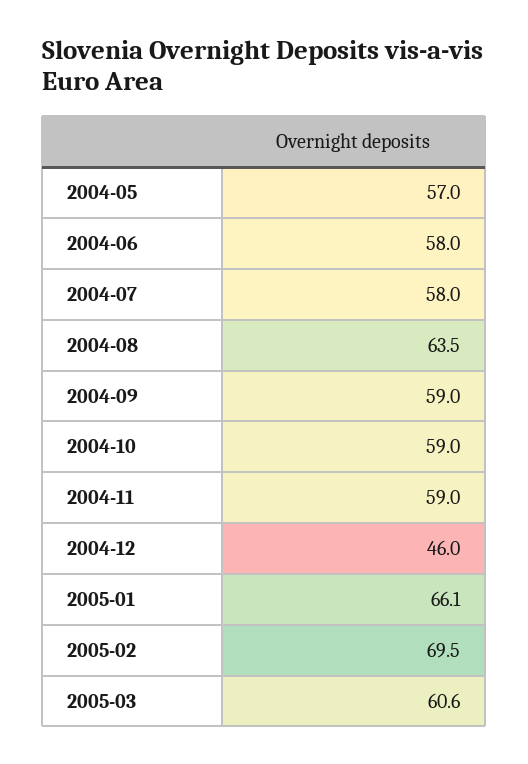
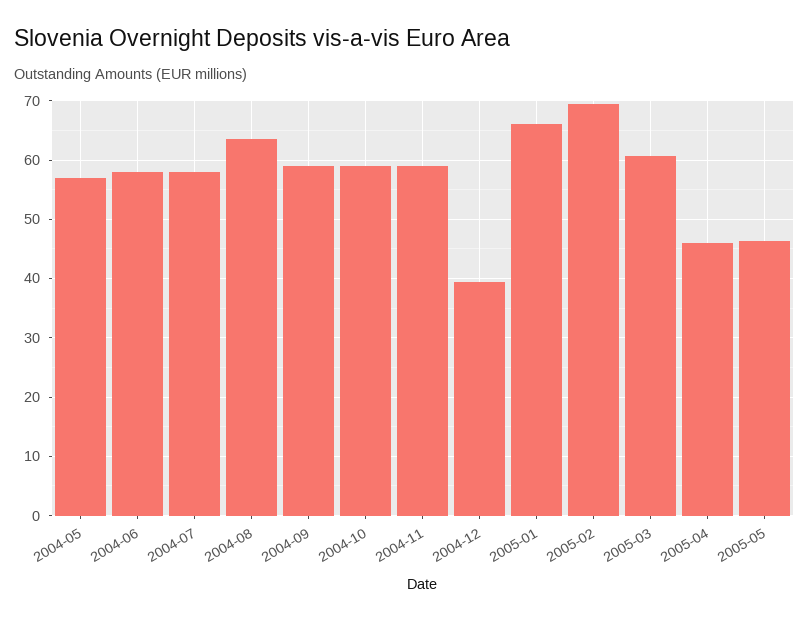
2004-12: 46 -> 40
2005-04: none -> 46
2005-05: none -> 46

